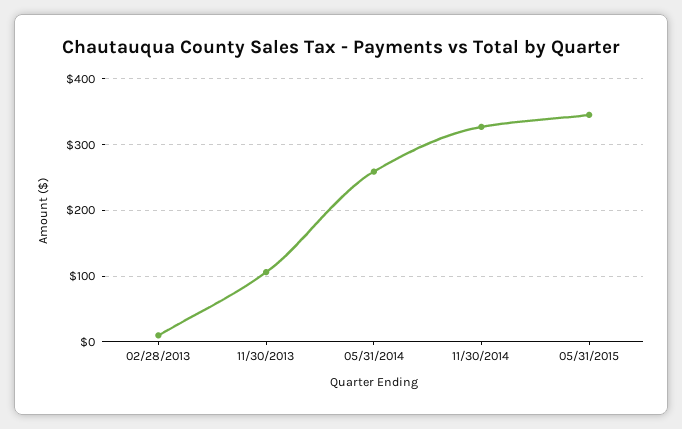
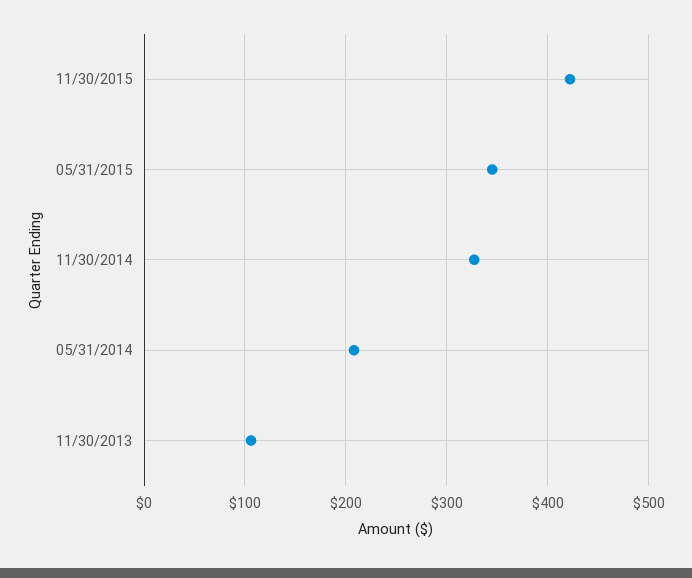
02/28/2013: 10 -> none
05/31/2014: 260 -> 210
11/30/2015: none -> 420

